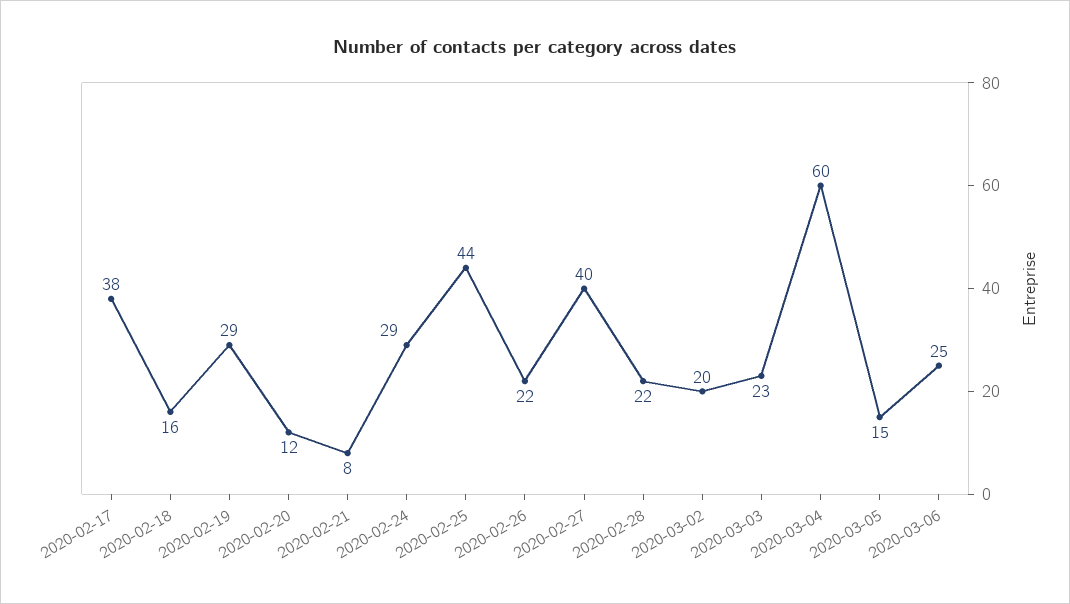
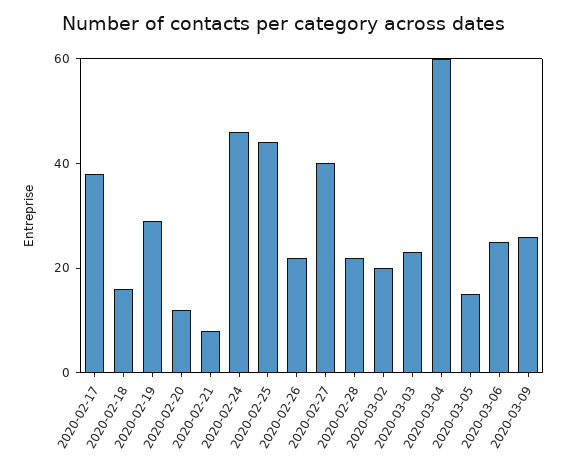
2020-02-24: 29 -> 45
2020-03-09: none -> 25

